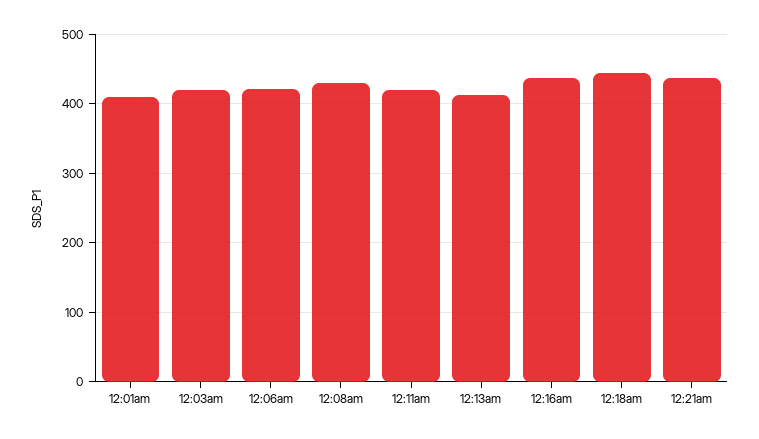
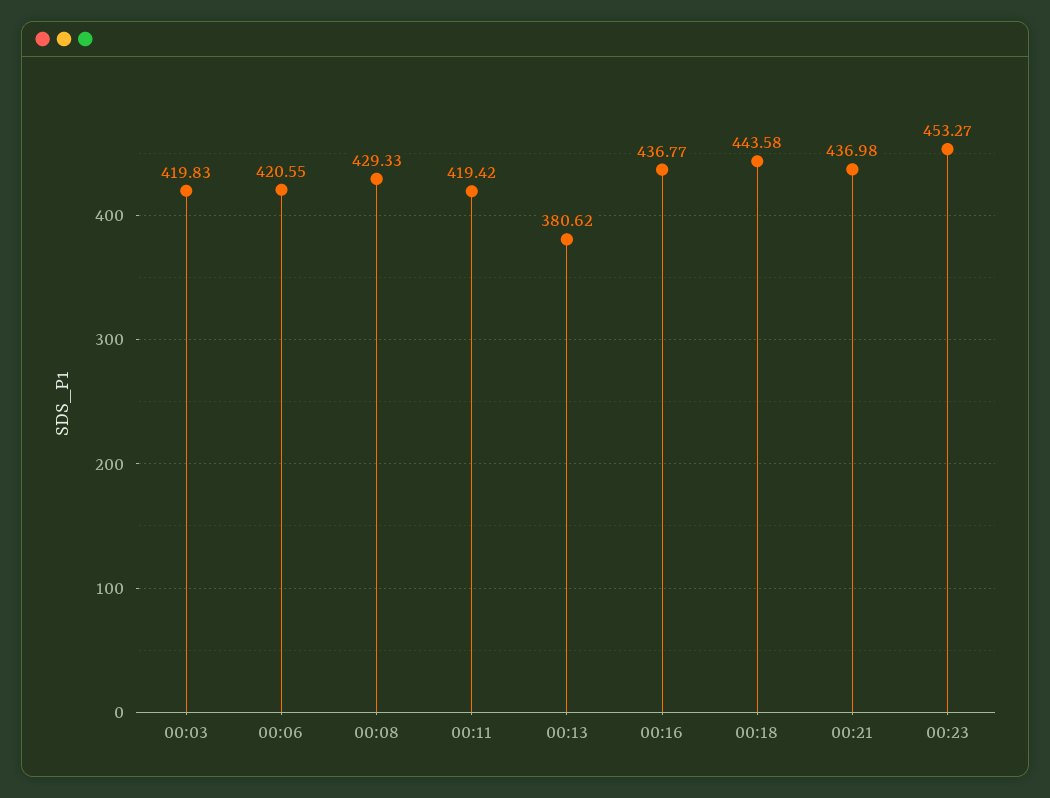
12:01am: 410 -> none
12:13am: 410 -> 380.62
00:23: none -> 453.27

